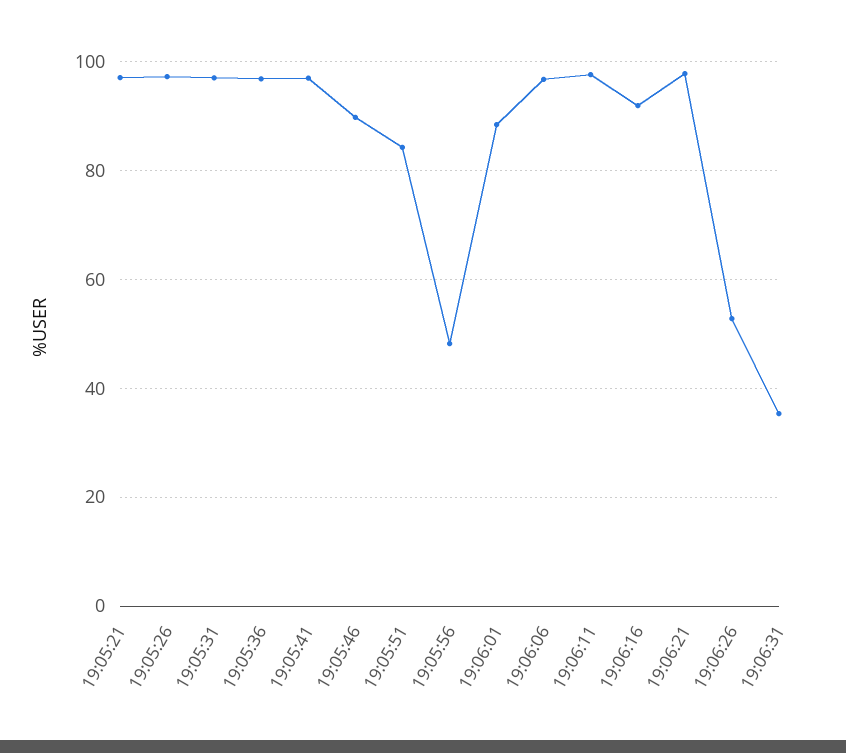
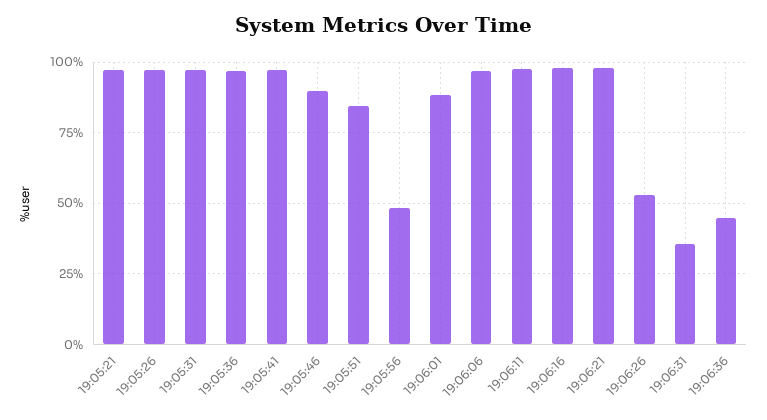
19:06:16: 92 -> 97.5
19:06:36: none -> 45

